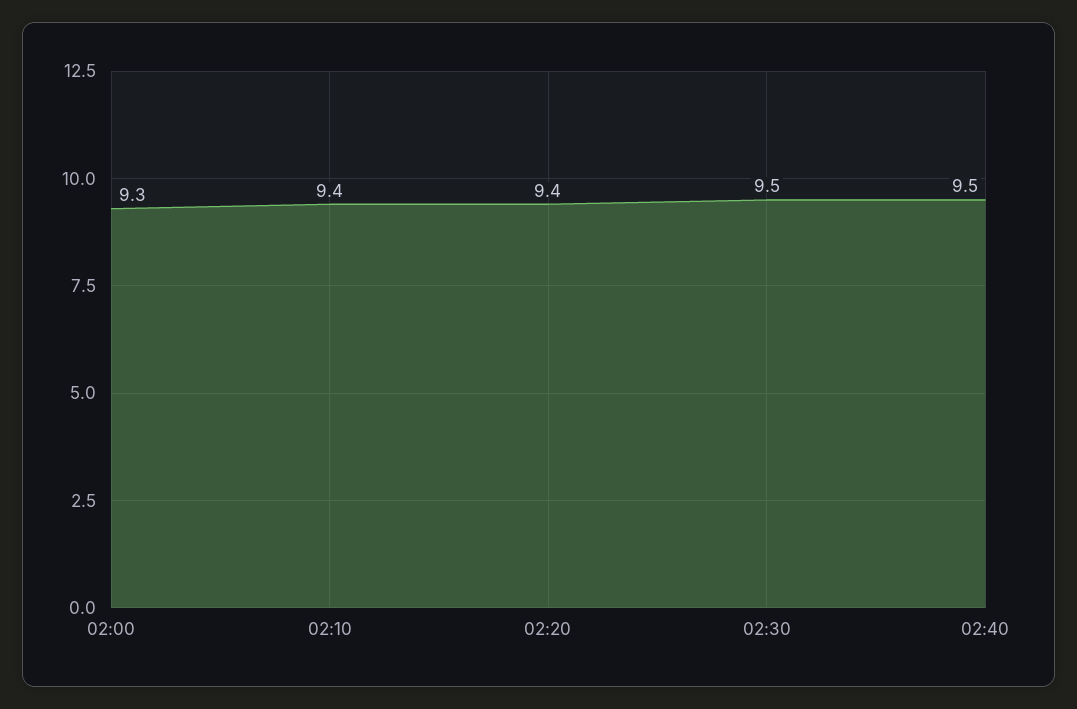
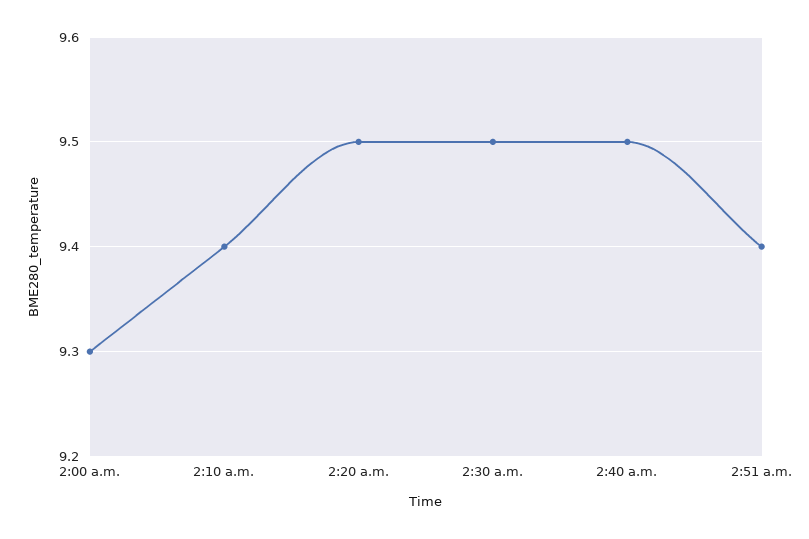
02:20: 9.4 -> 9.5
2:51 a.m.: none -> 9.4

